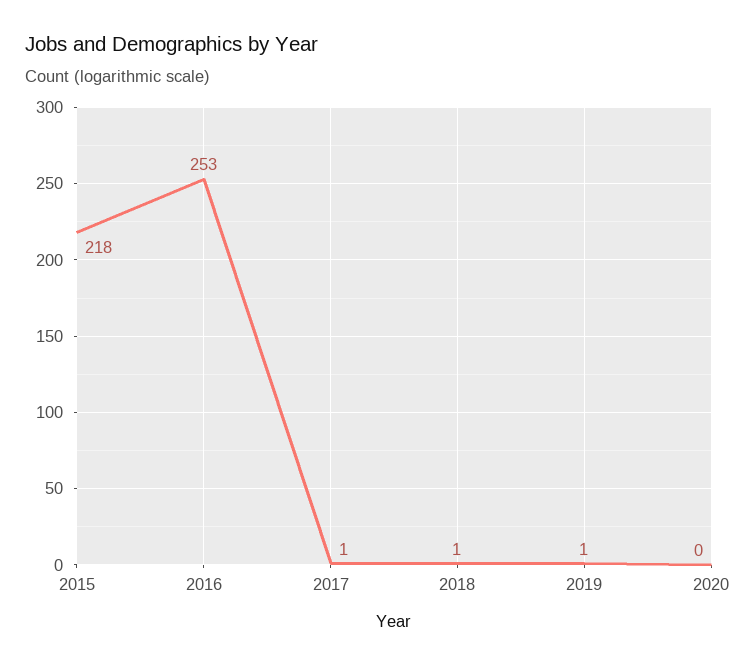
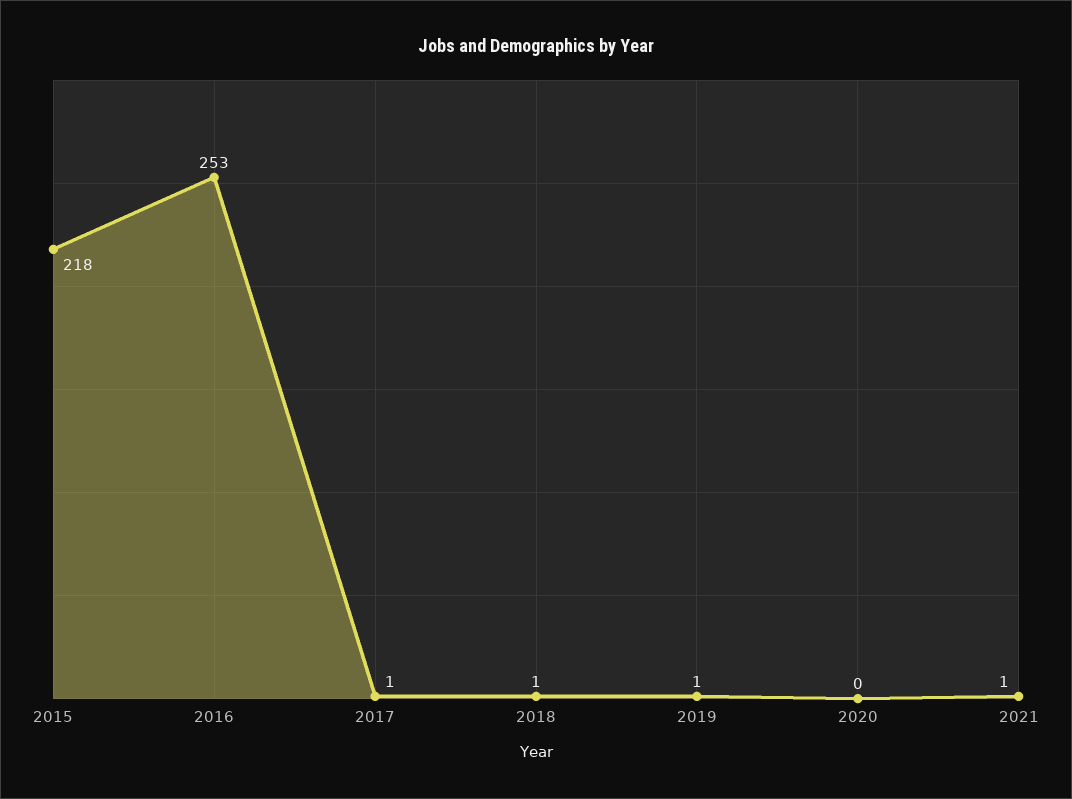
2021: none -> 1

